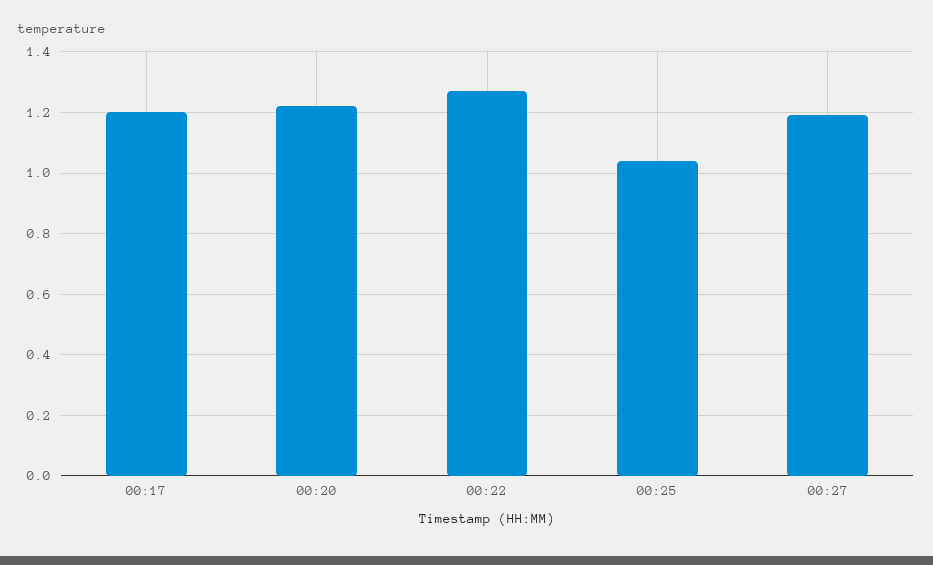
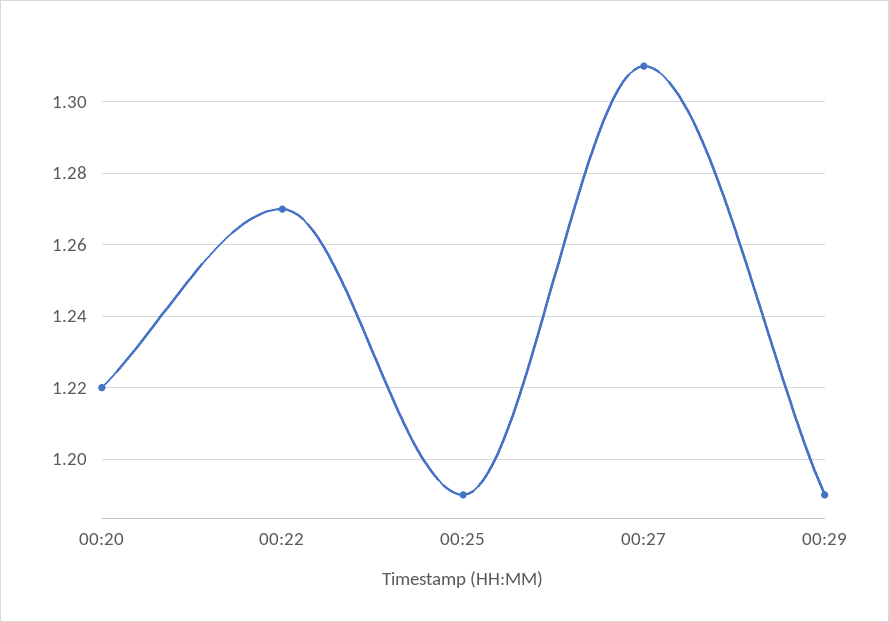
00:17: 1.2 -> none
00:25: 1.05 -> 1.19
00:27: 1.2 -> 1.31
00:29: none -> 1.19

